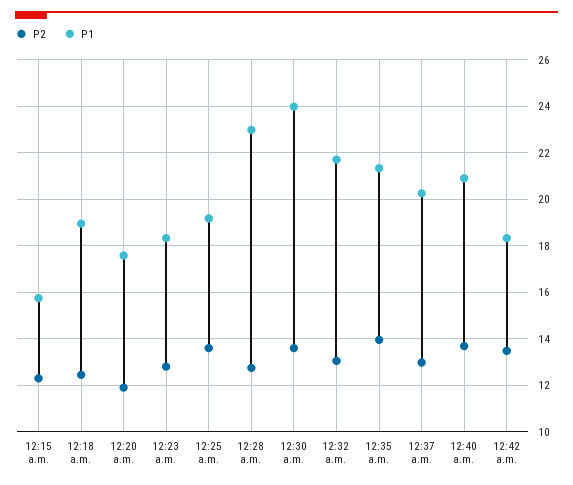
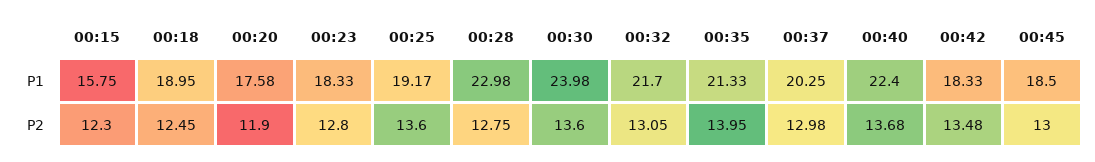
P1, 12:40 a.m.: 21 -> 22.4
P1, 00:45: none -> 18.5
P2, 00:45: none -> 13

